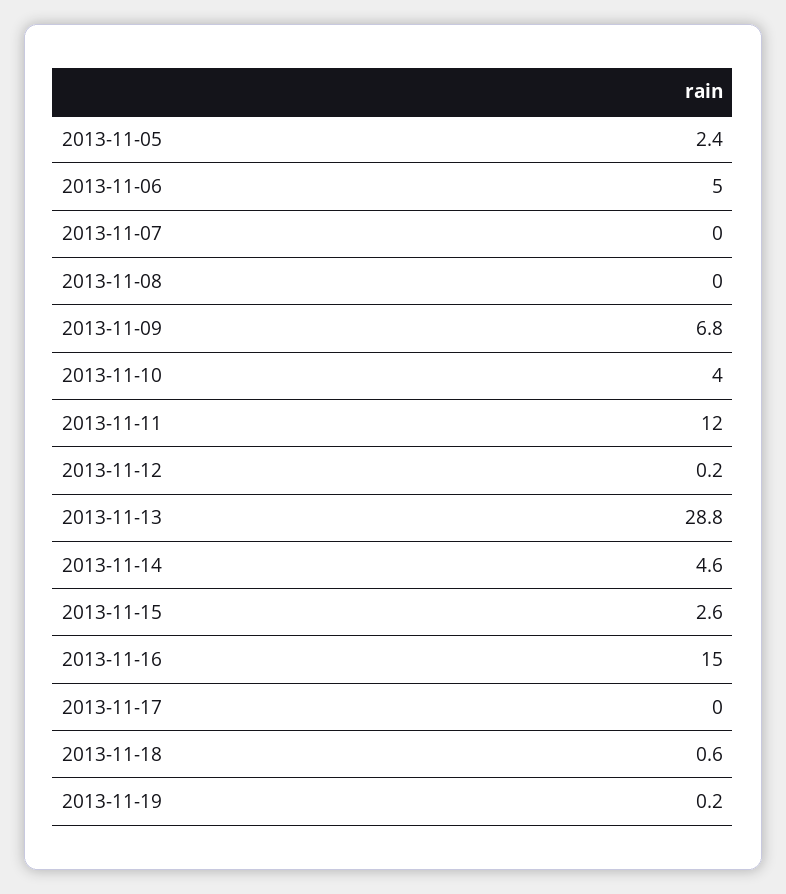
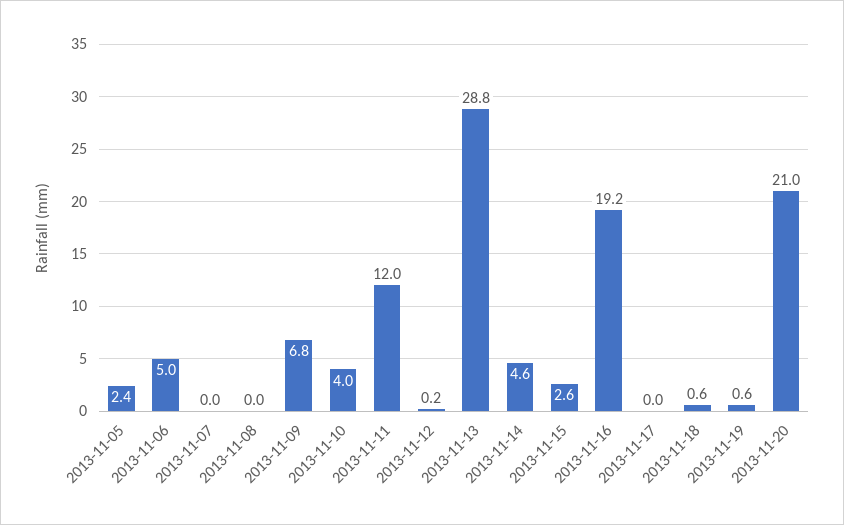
2013-11-16: 15 -> 19.2
2013-11-19: 0.2 -> 0.6
2013-11-20: none -> 21

